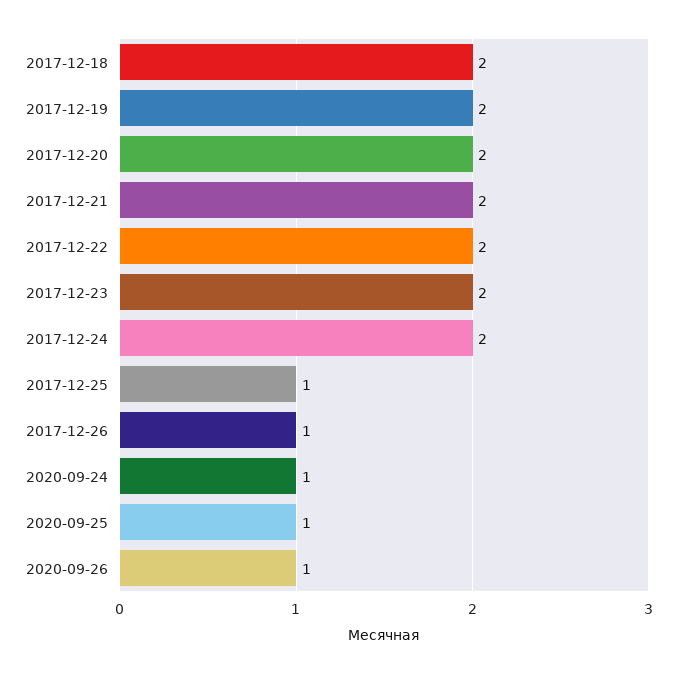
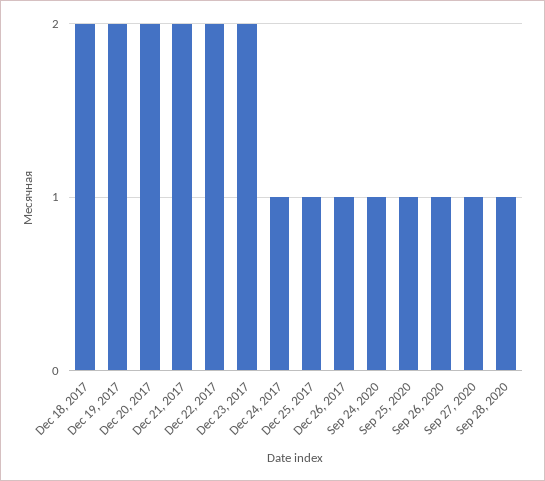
2017-12-24: 2 -> 1
Sep 27, 2020: none -> 1
Sep 28, 2020: none -> 1

